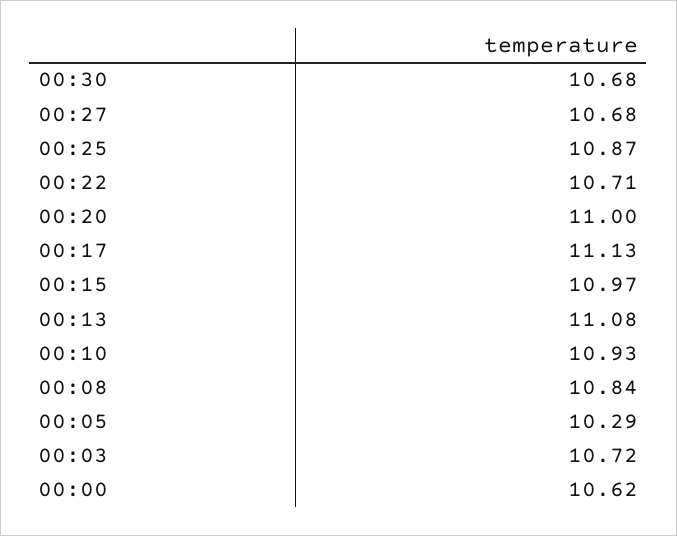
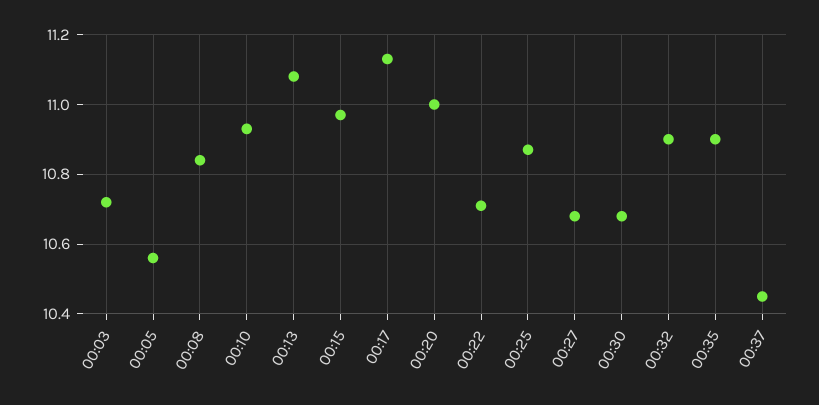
00:05: 10.29 -> 10.55
00:00: 10.62 -> none
00:32: none -> 10.9
00:35: none -> 10.9
00:37: none -> 10.45

